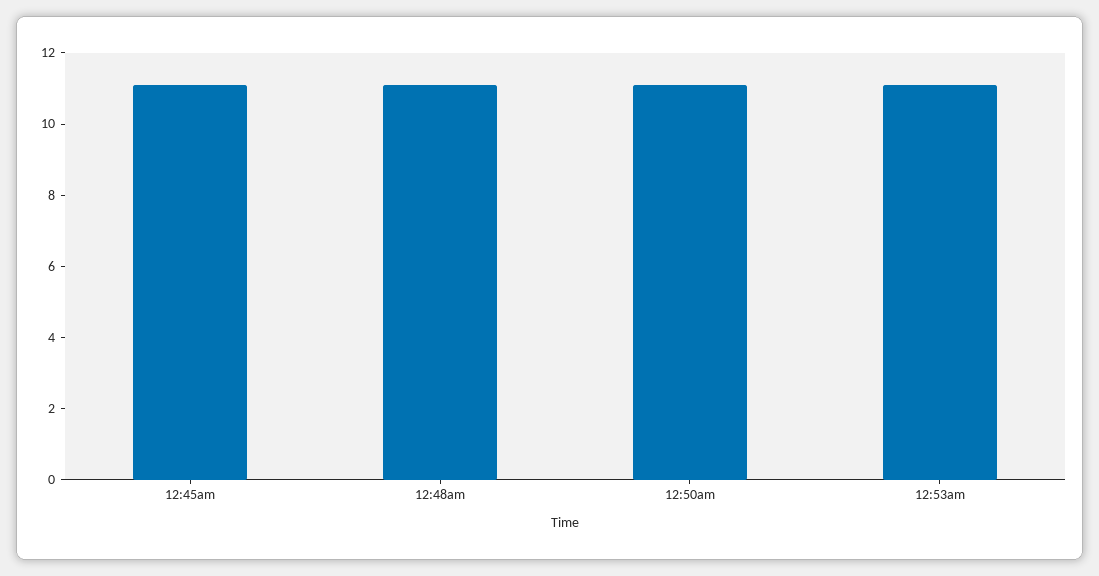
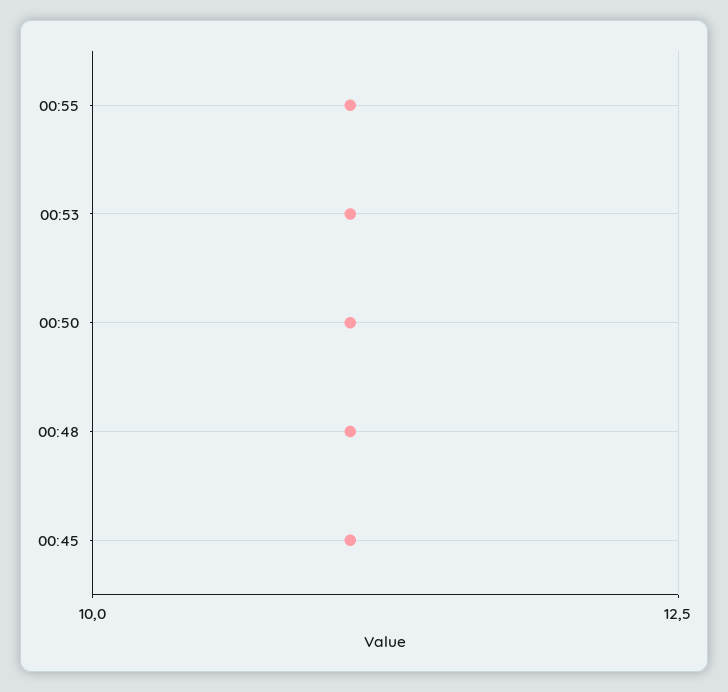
00:55: none -> 11

